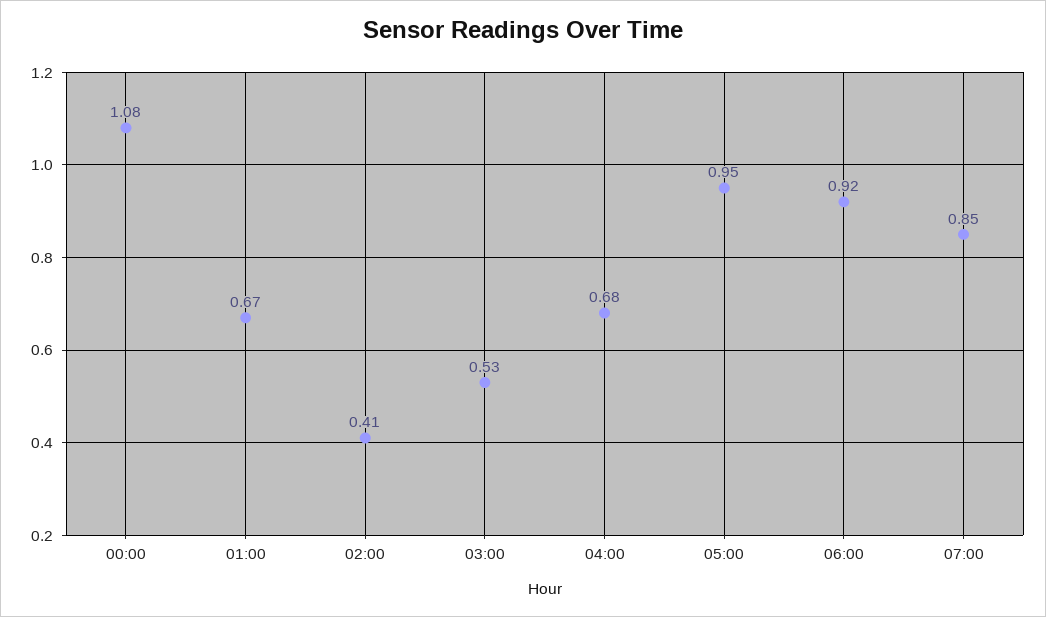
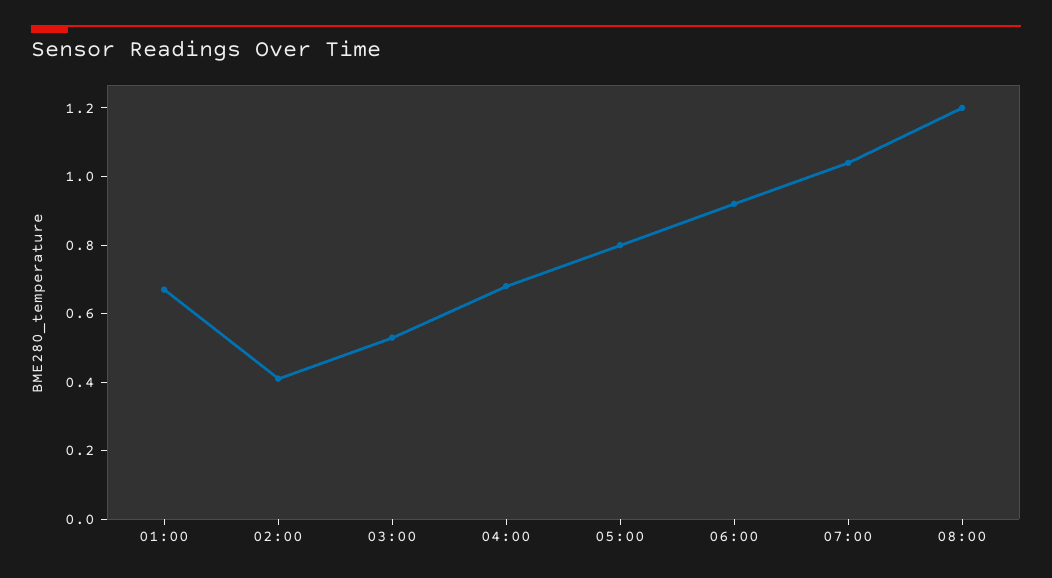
00:00: 1.08 -> none
05:00: 0.95 -> 0.8
07:00: 0.85 -> 1.05
08:00: none -> 1.2

